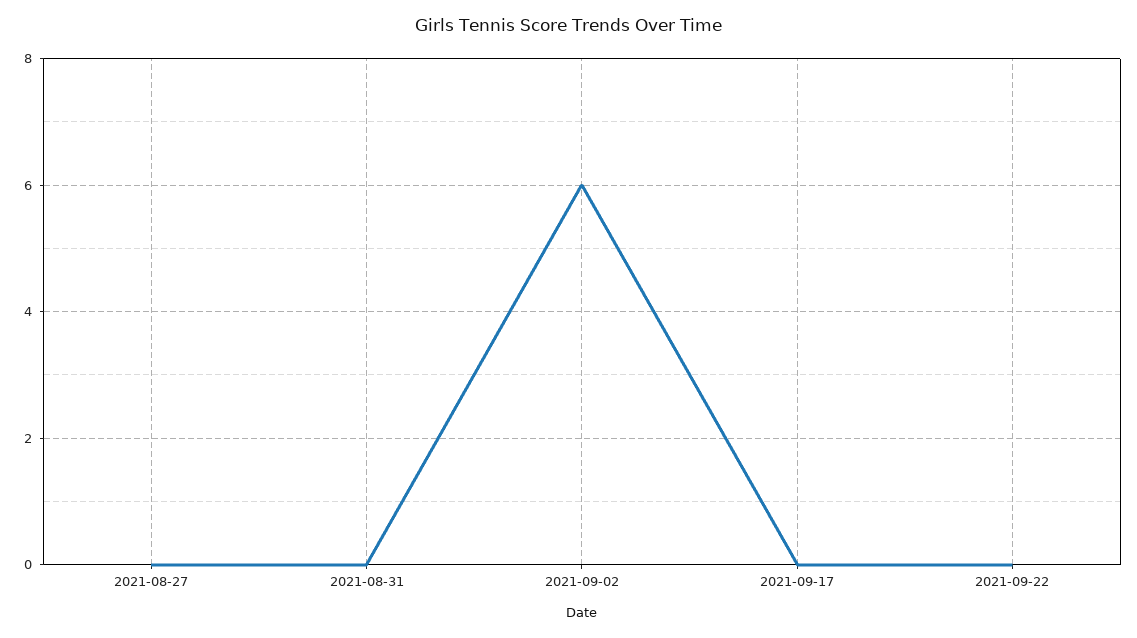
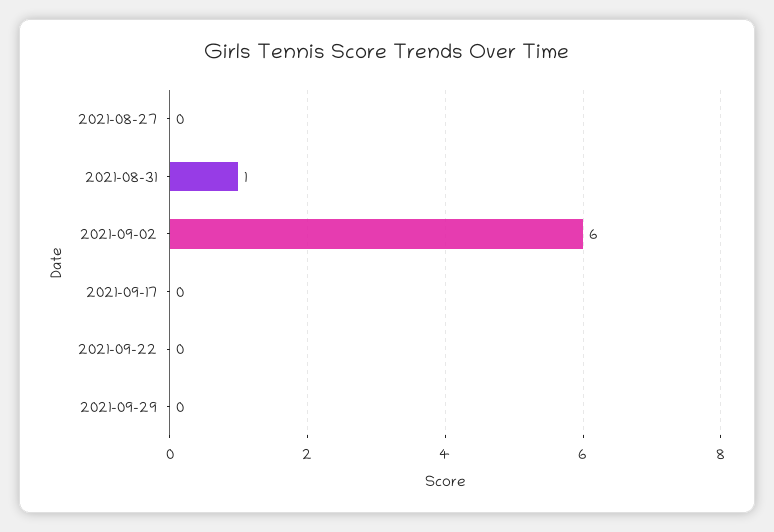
2021-08-31: 0 -> 1
2021-09-29: none -> 0

